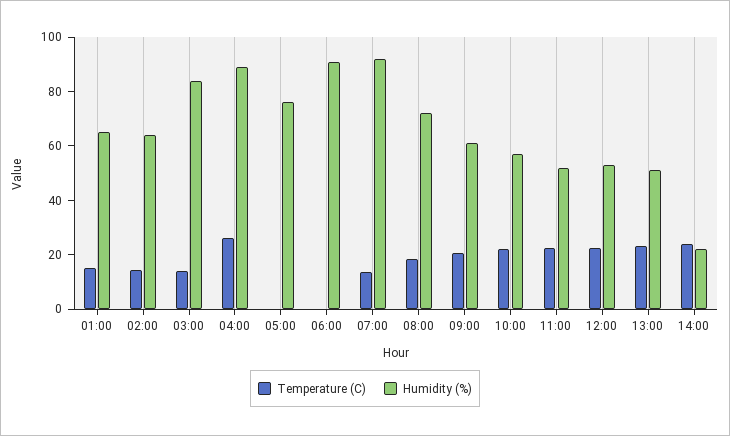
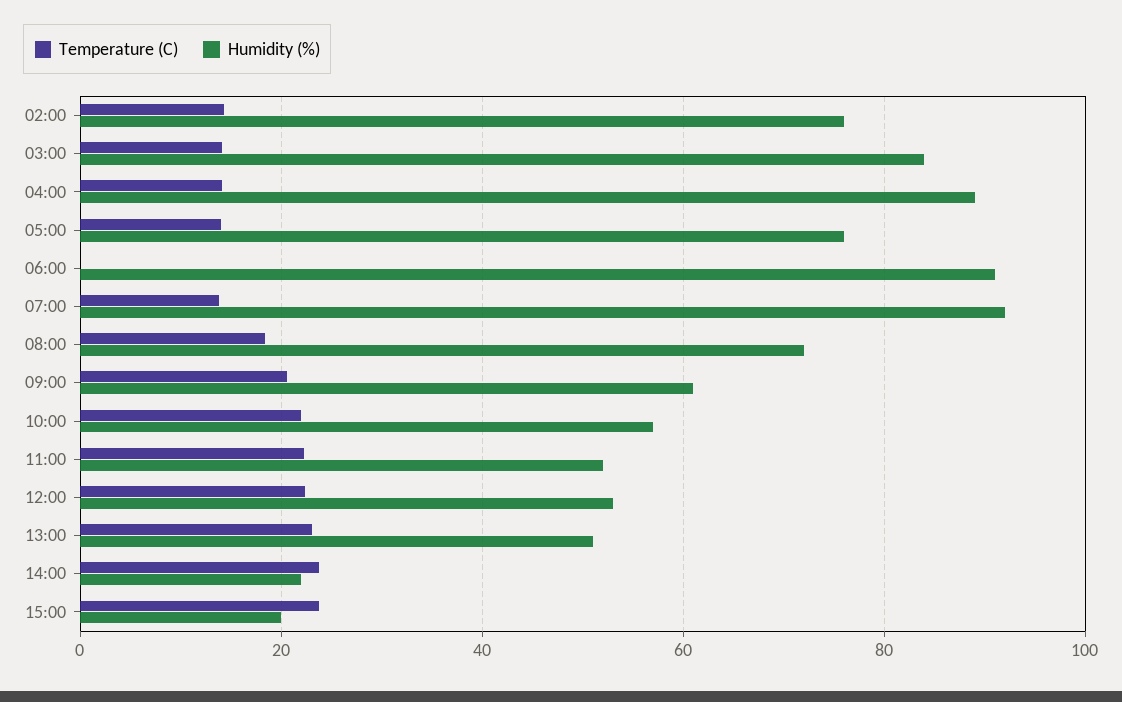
Temperature (C), 01:00: 15 -> none
Humidity (%), 01:00: 65 -> none
Humidity (%), 02:00: 65 -> 76
Temperature (C), 04:00: 25 -> 14
Temperature (C), 05:00: 0 -> 14
Temperature (C), 15:00: none -> 24
Humidity (%), 15:00: none -> 20

